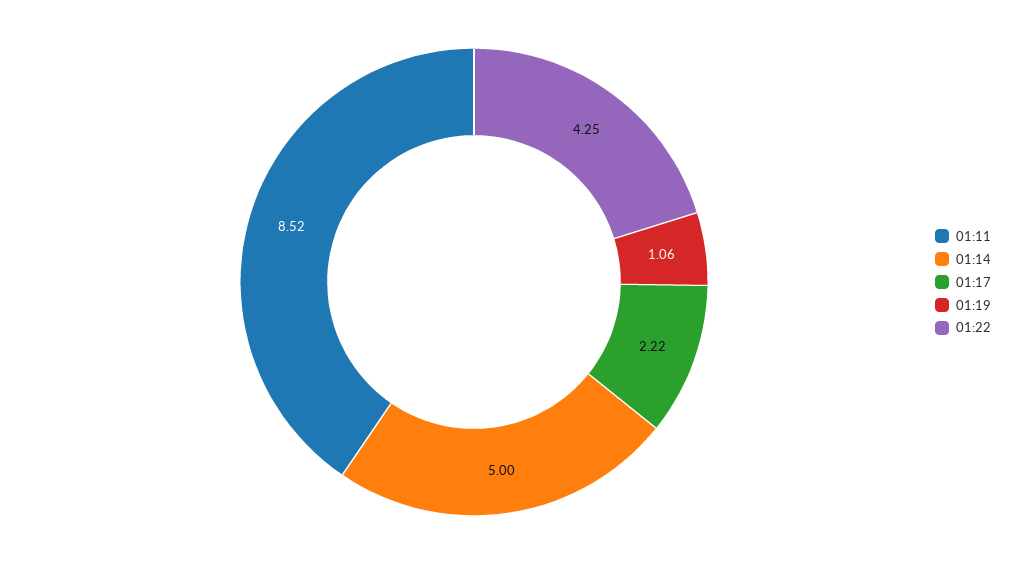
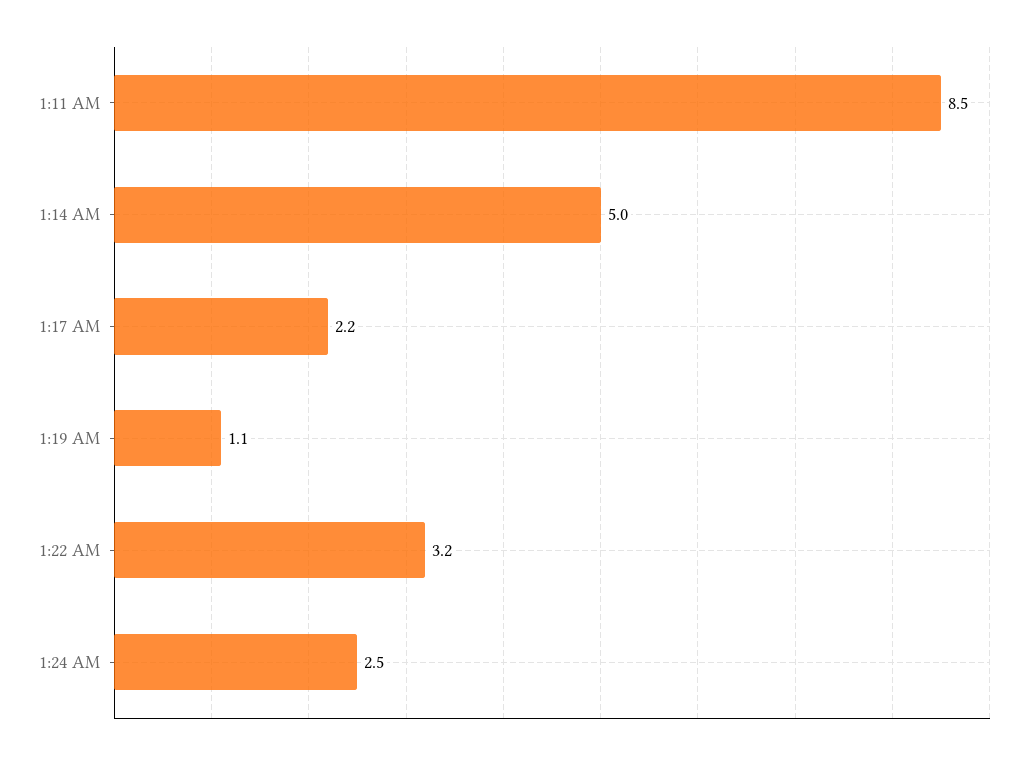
01:22: 4.25 -> 3.2
1:24 AM: none -> 2.5

